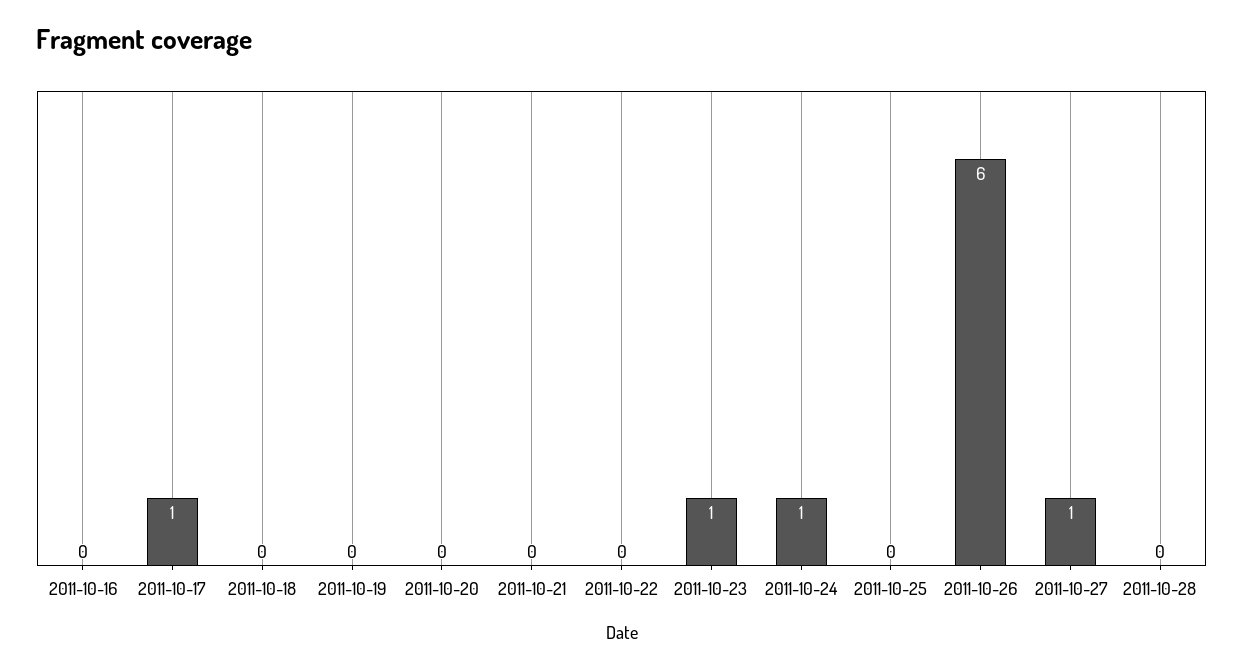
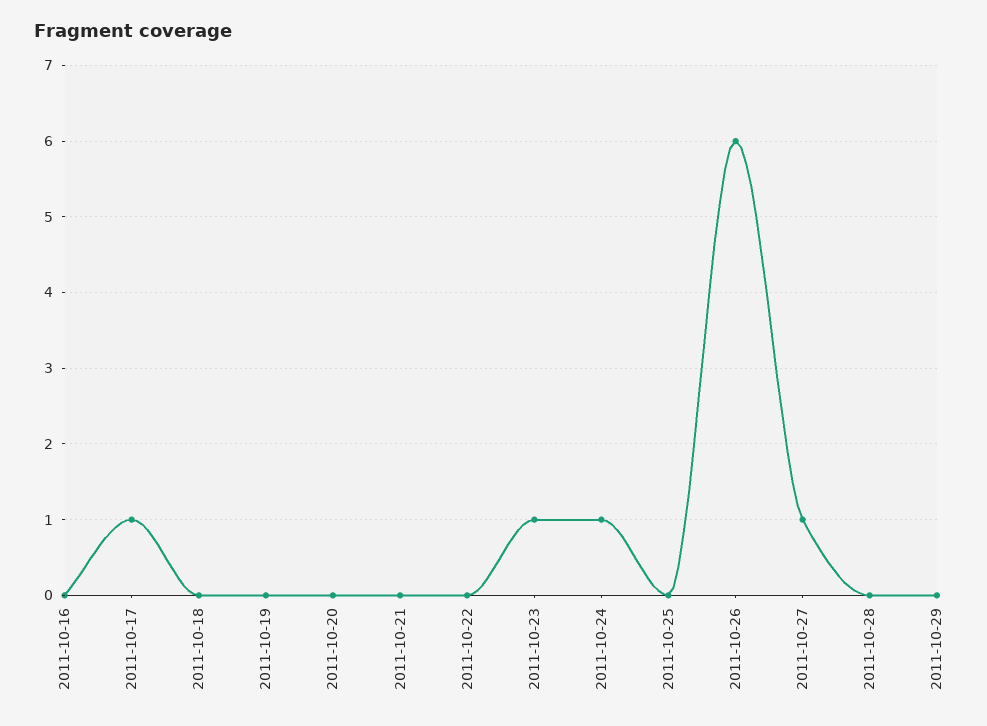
2011-10-29: none -> 0

